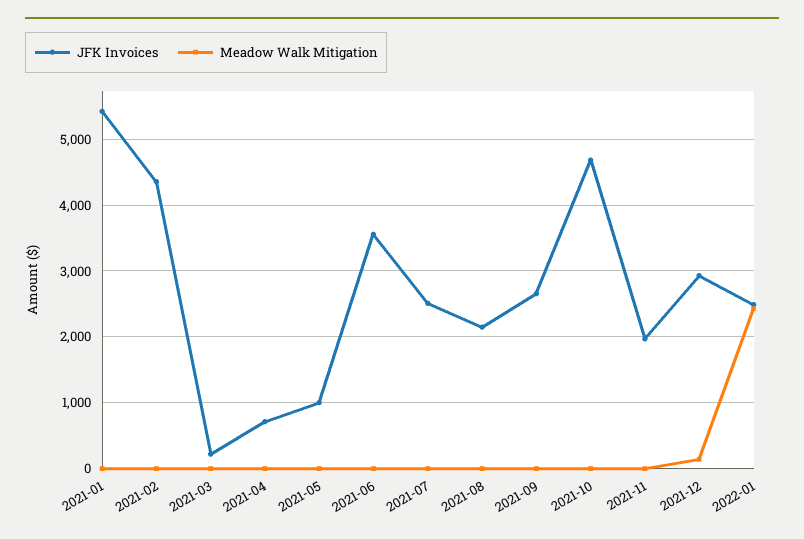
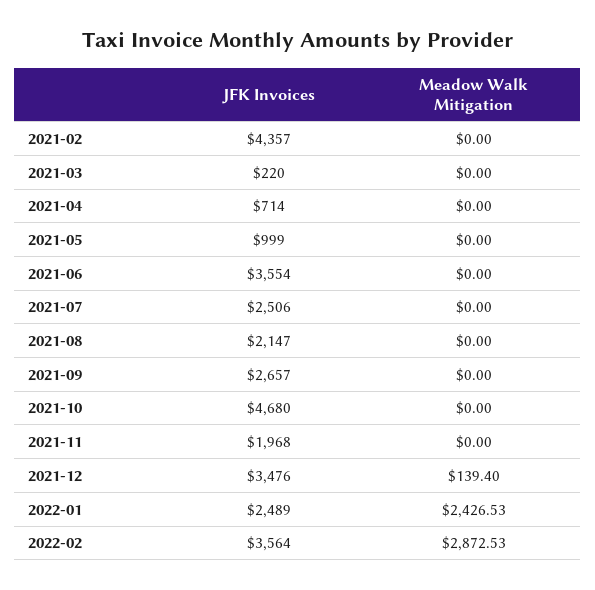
JFK Invoices, 2021-01: 5400 -> none
Meadow Walk Mitigation, 2021-01: 0 -> none
JFK Invoices, 2021-12: 2900 -> 3476
JFK Invoices, 2022-02: none -> 3564
Meadow Walk Mitigation, 2022-02: none -> 2872.53

